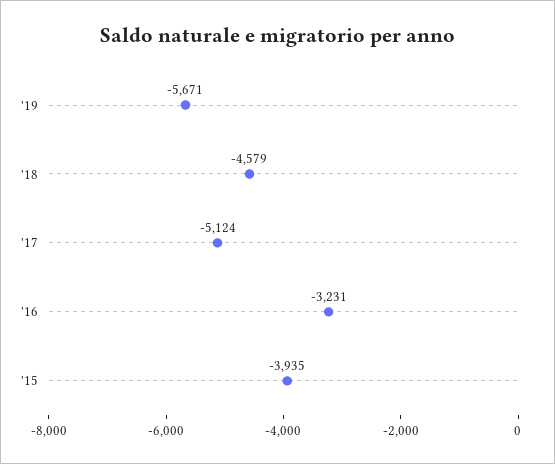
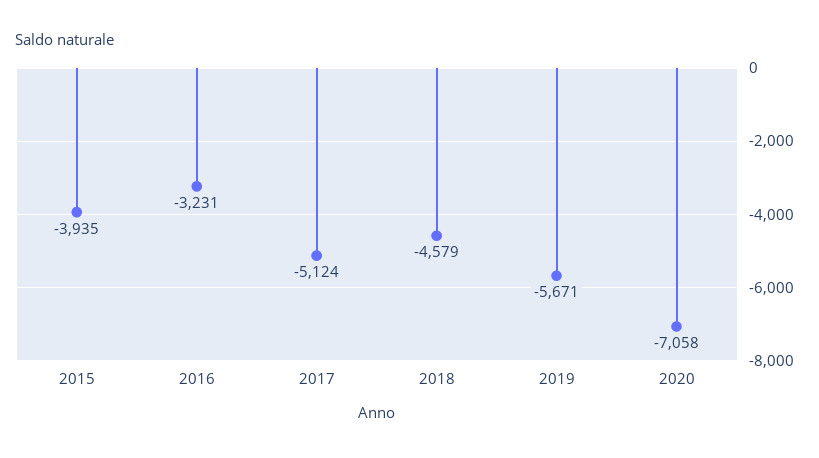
2020: none -> -7058

